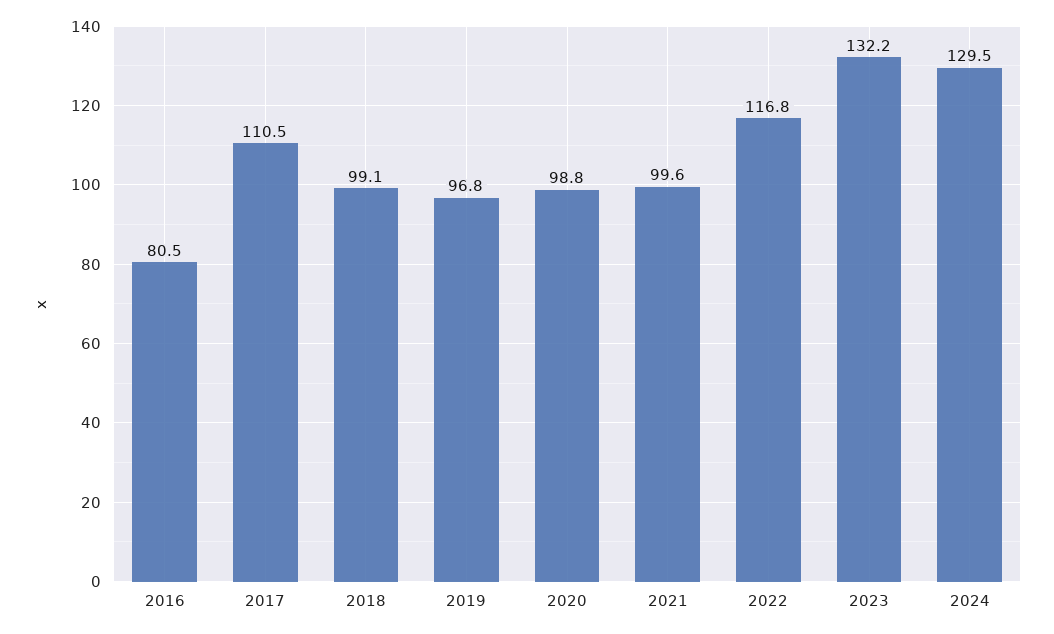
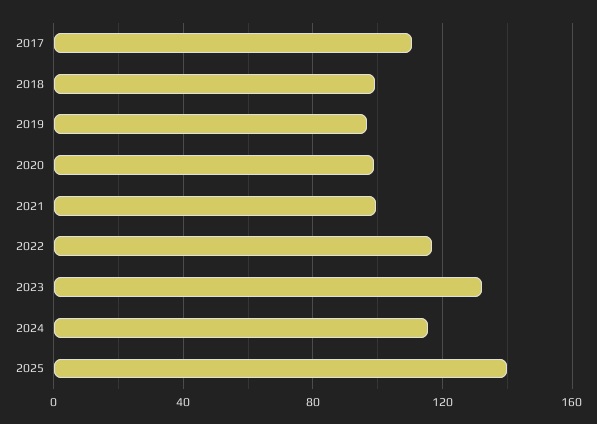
2016: 80.5 -> none
2024: 129.5 -> 115
2025: none -> 140

